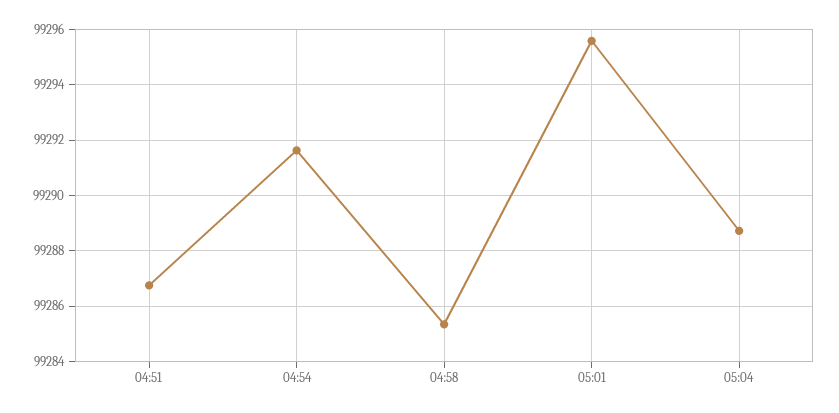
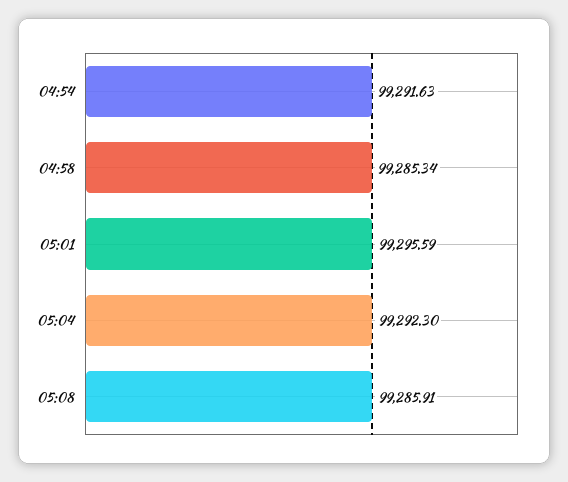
04:51: 99286.75 -> none
05:04: 99288.75 -> 99292.3
05:08: none -> 99285.91

